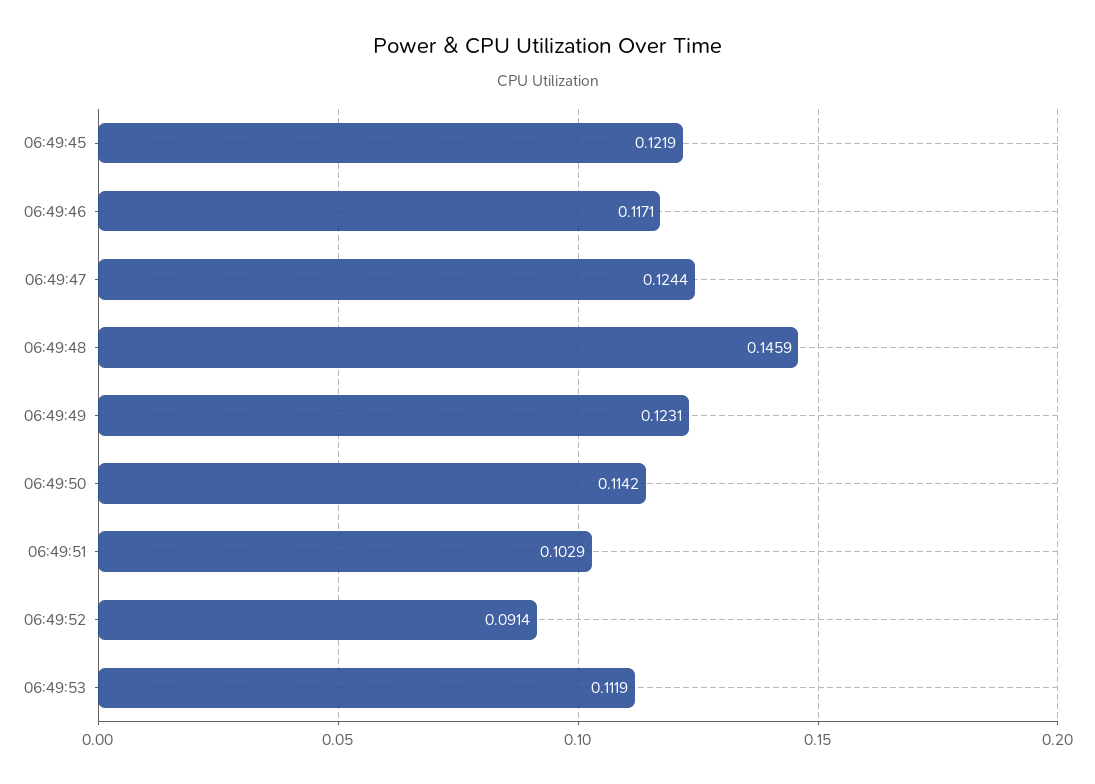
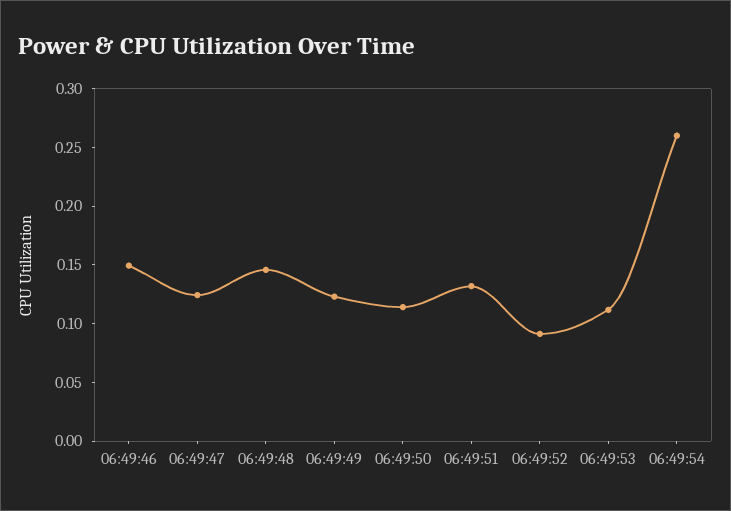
06:49:45: 0.1219 -> none
06:49:46: 0.1171 -> 0.15
06:49:51: 0.1029 -> 0.13
06:49:54: none -> 0.26

